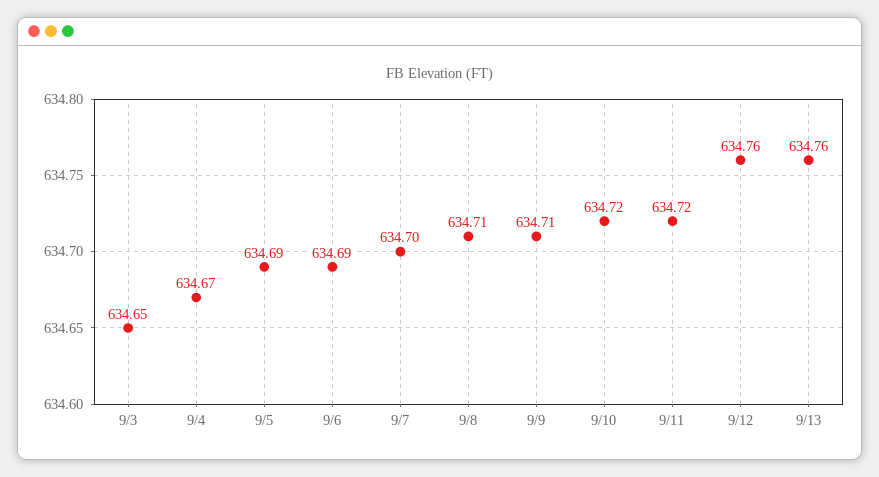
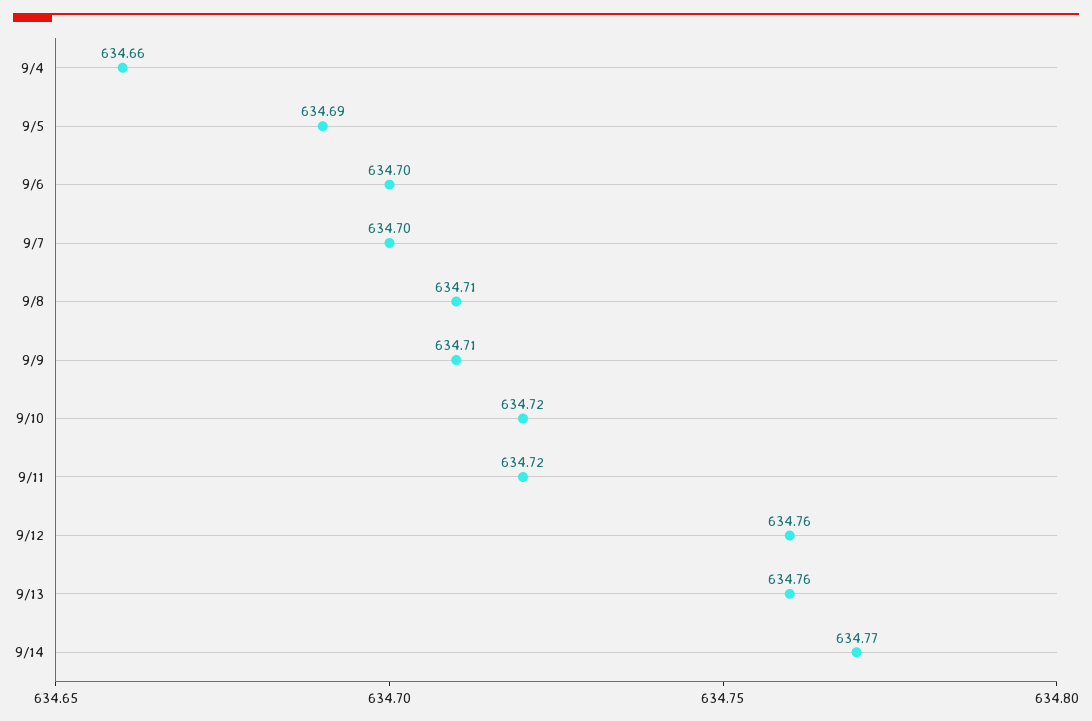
9/3: 634.65 -> none
9/4: 634.67 -> 634.66
9/6: 634.69 -> 634.7
9/14: none -> 634.77

